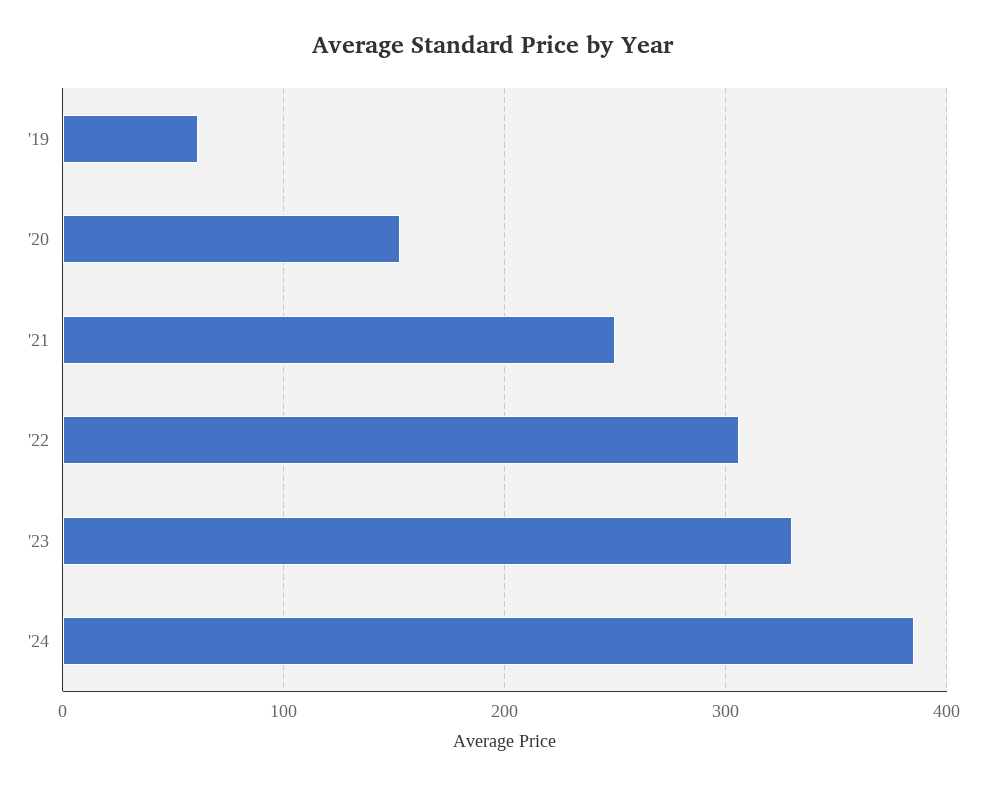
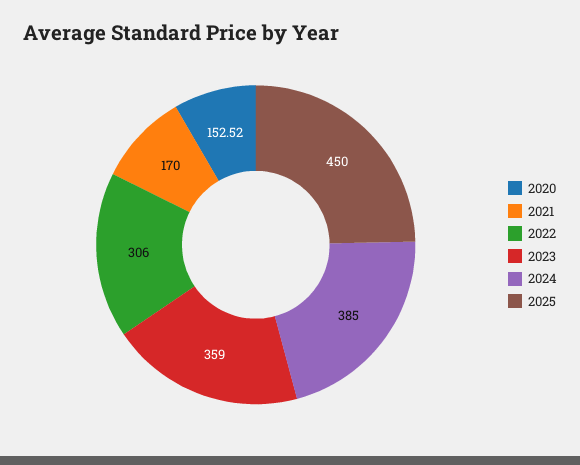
'19: 60 -> none
'21: 250 -> 170
'23: 330 -> 359
2025: none -> 450

